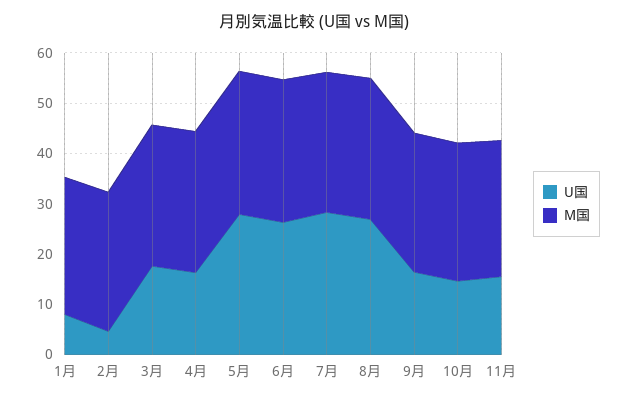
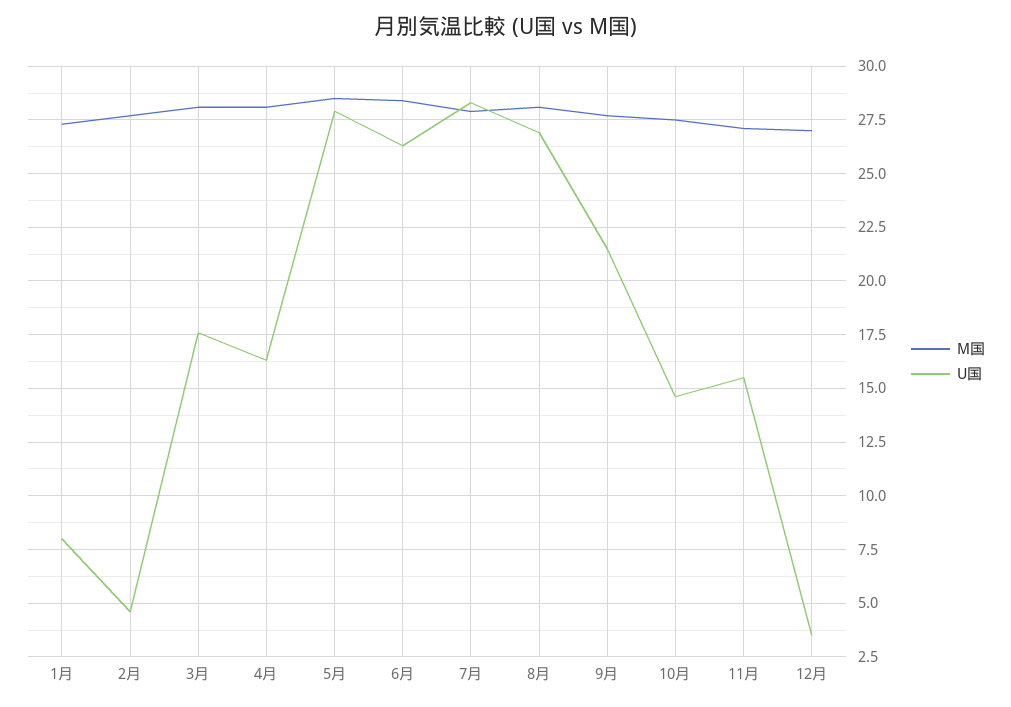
U国, 9月: 16 -> 21.5
M国, 12月: none -> 27
U国, 12月: none -> 3.5

